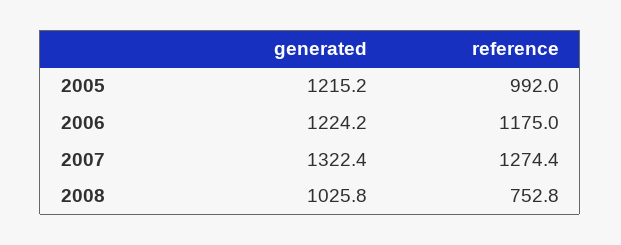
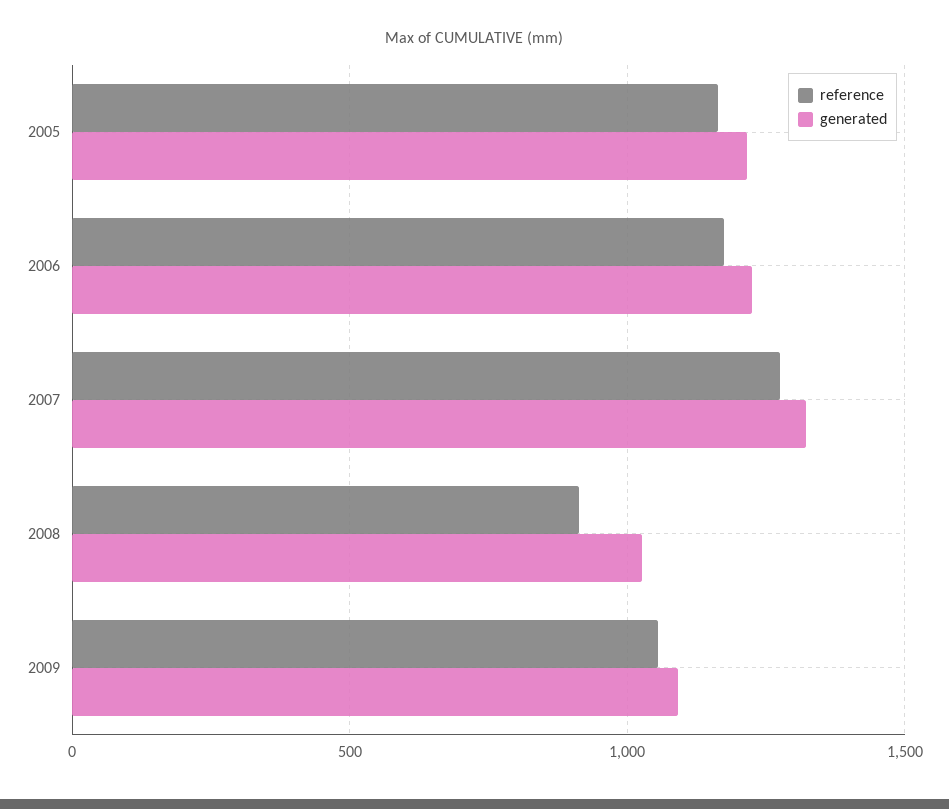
reference, 2005: 992 -> 1150
reference, 2008: 752.8 -> 900
reference, 2009: none -> 1050
generated, 2009: none -> 1100

